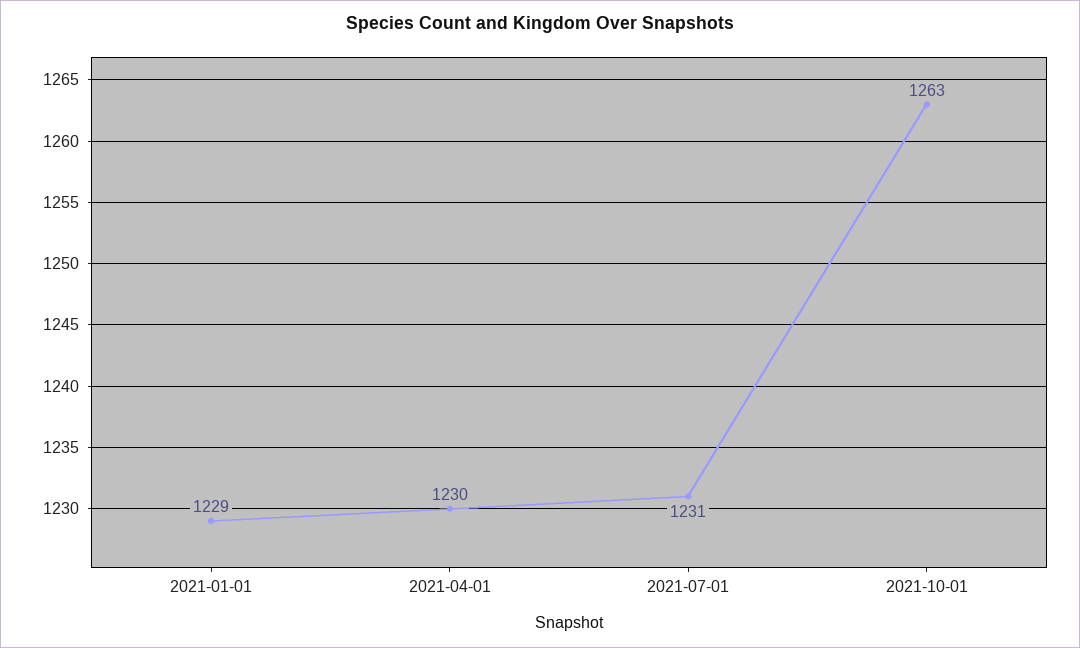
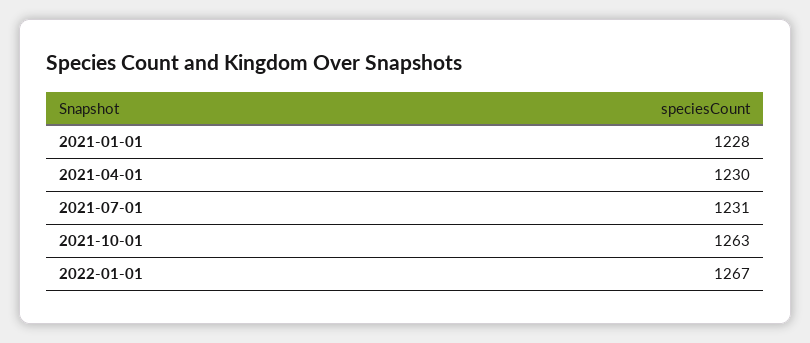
2021-01-01: 1229 -> 1228
2022-01-01: none -> 1267

